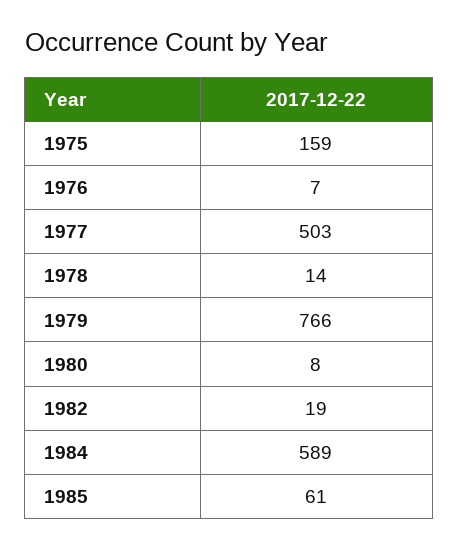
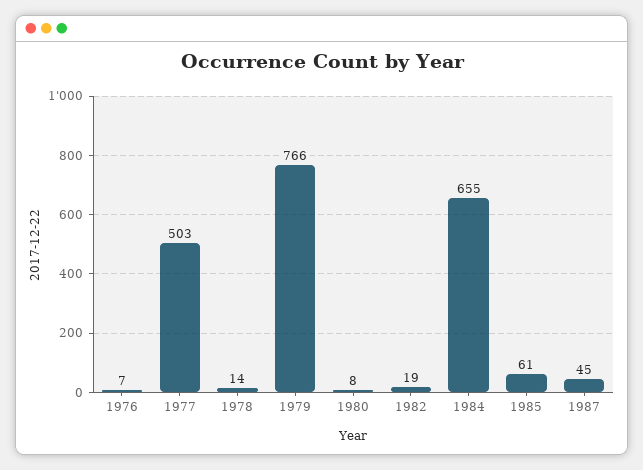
1975: 159 -> none
1984: 589 -> 655
1987: none -> 45

